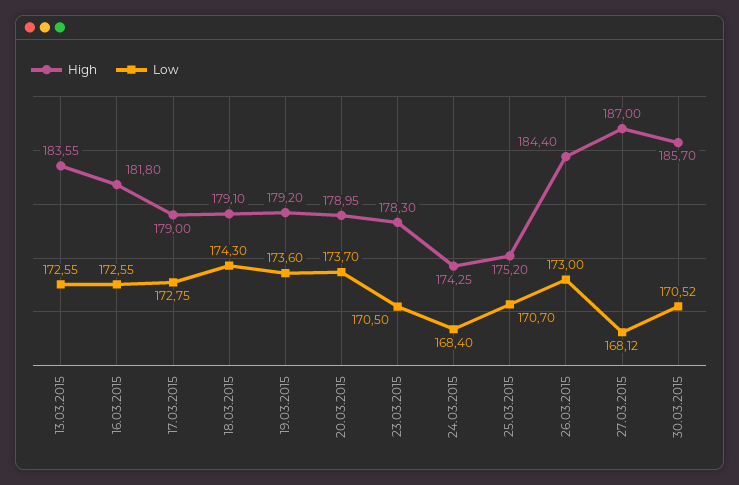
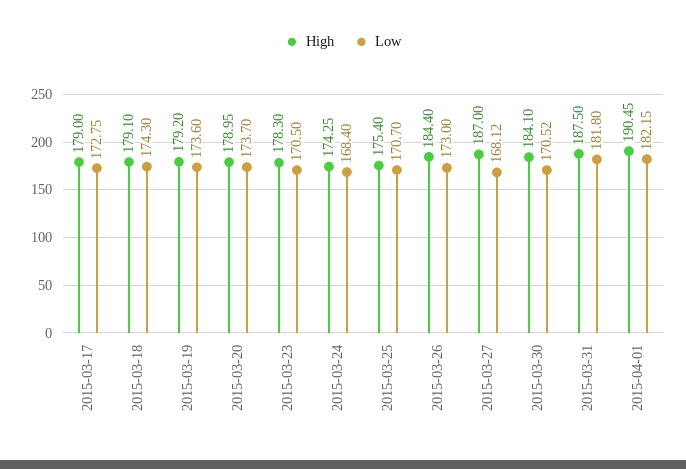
High, 13.03.2015: 183.55 -> none
Low, 13.03.2015: 172.55 -> none
High, 16.03.2015: 181.8 -> none
Low, 16.03.2015: 172.55 -> none
High, 25.03.2015: 175.2 -> 175.4
High, 30.03.2015: 185.7 -> 184.1
High, 2015-03-31: none -> 187.5
Low, 2015-03-31: none -> 181.8
High, 2015-04-01: none -> 190.45
Low, 2015-04-01: none -> 182.15

